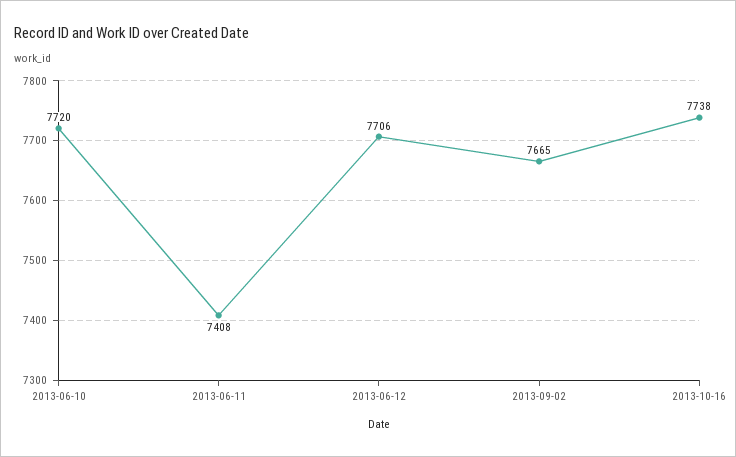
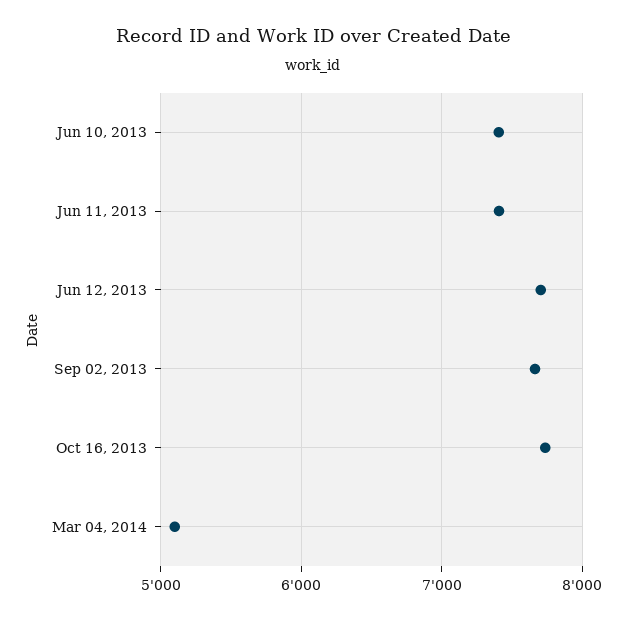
2013-06-10: 7720 -> 7400
Mar 04, 2014: none -> 5100

